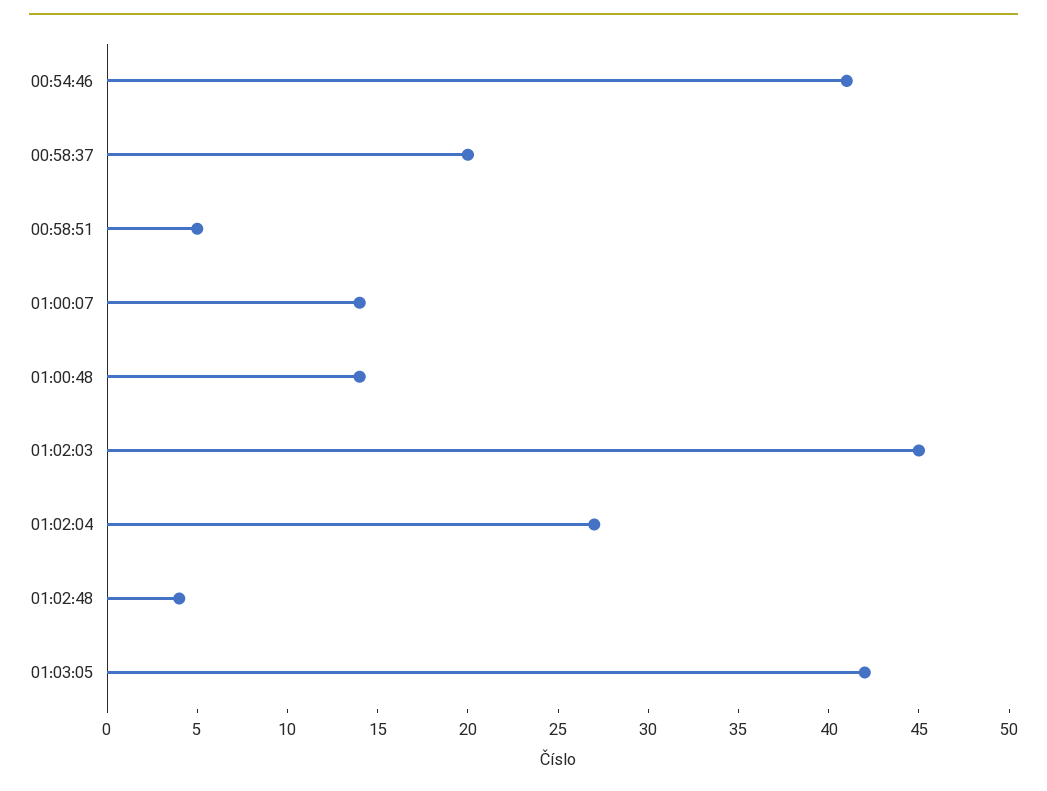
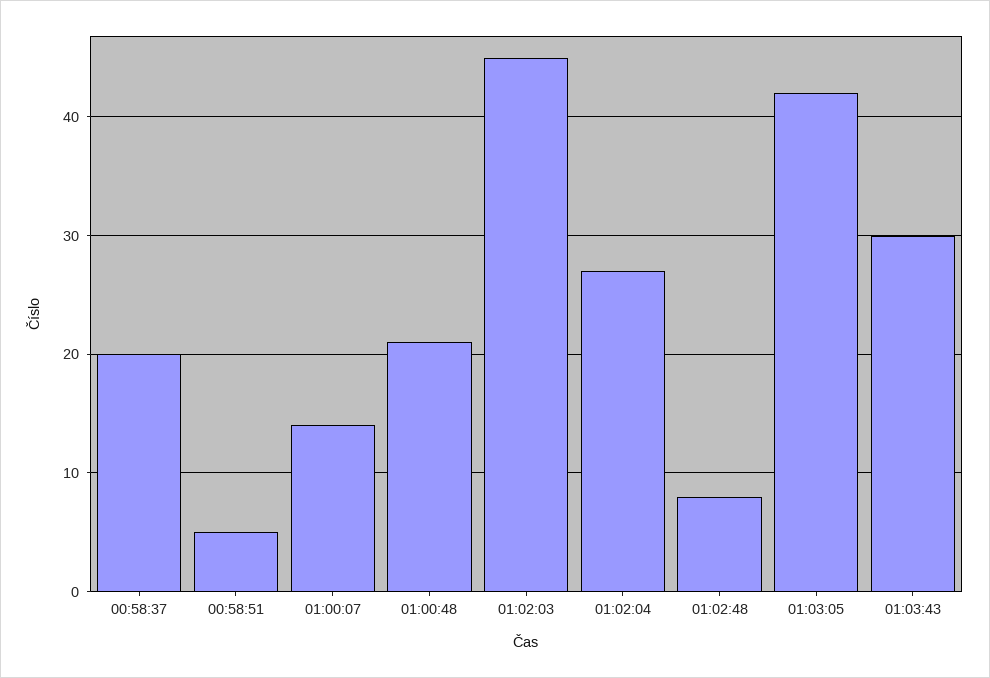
00:54:46: 41 -> none
01:00:48: 14 -> 21
01:02:48: 4 -> 8
01:03:43: none -> 30

